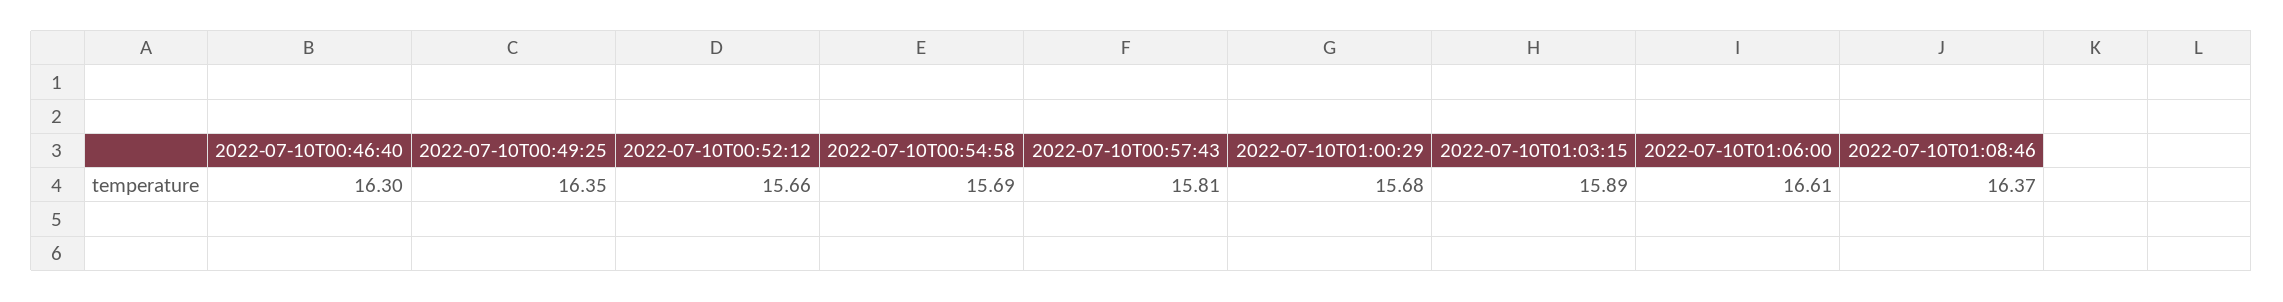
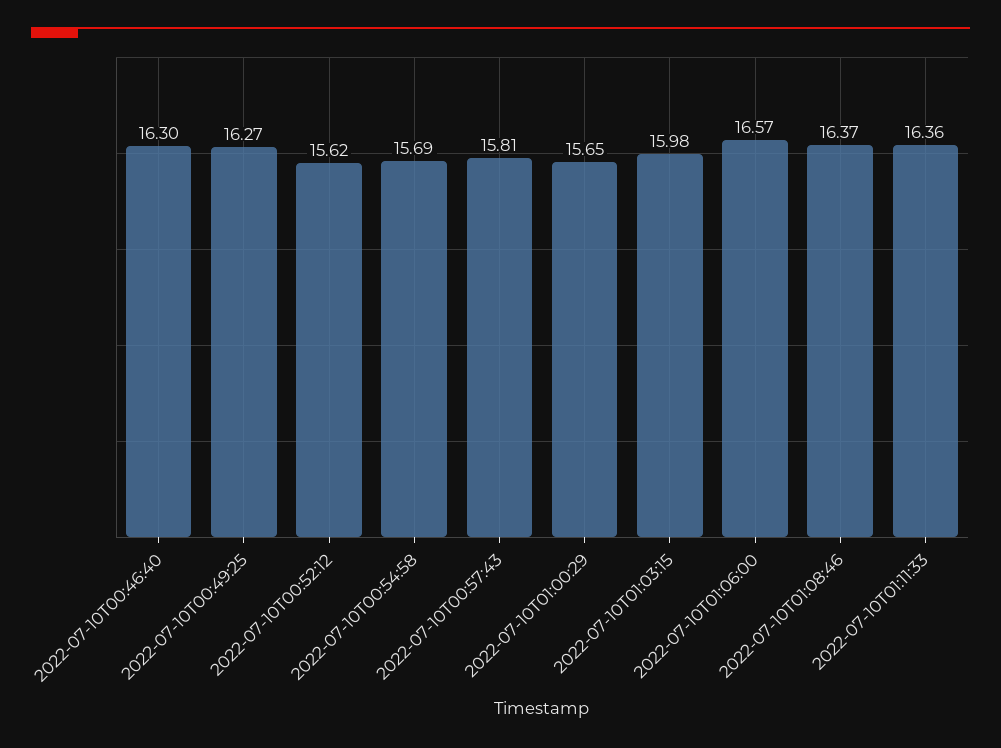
2022-07-10T00:49:25: 16.35 -> 16.27
2022-07-10T00:52:12: 15.66 -> 15.62
2022-07-10T01:00:29: 15.68 -> 15.65
2022-07-10T01:03:15: 15.89 -> 15.98
2022-07-10T01:06:00: 16.61 -> 16.57
2022-07-10T01:11:33: none -> 16.36

